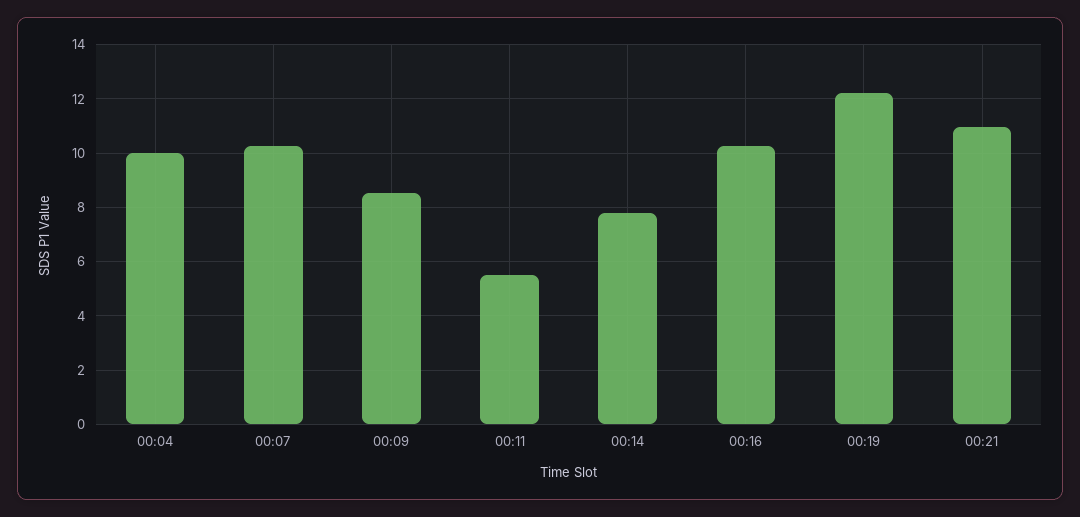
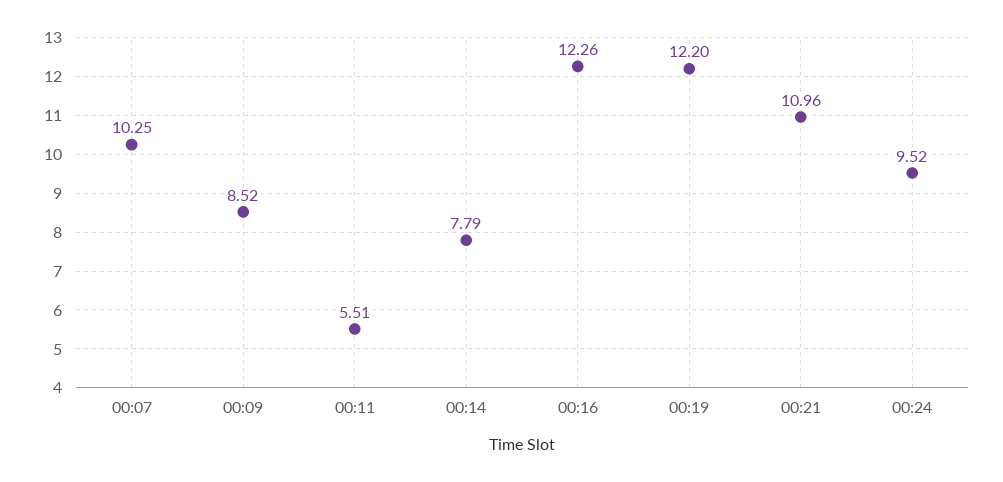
00:04: 10 -> none
00:16: 10.25 -> 12.26
00:24: none -> 9.52

